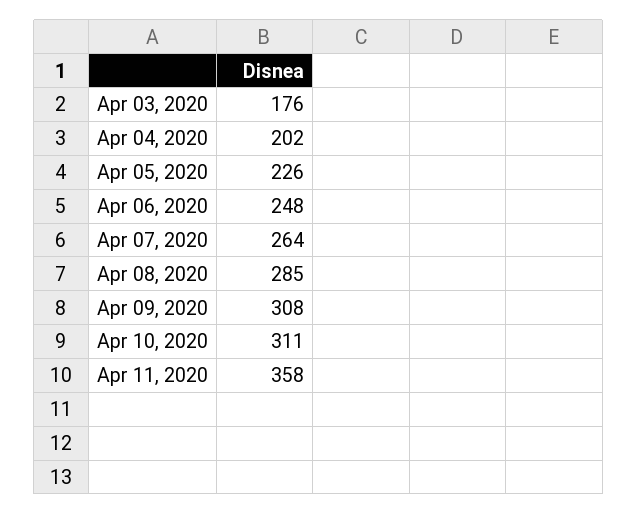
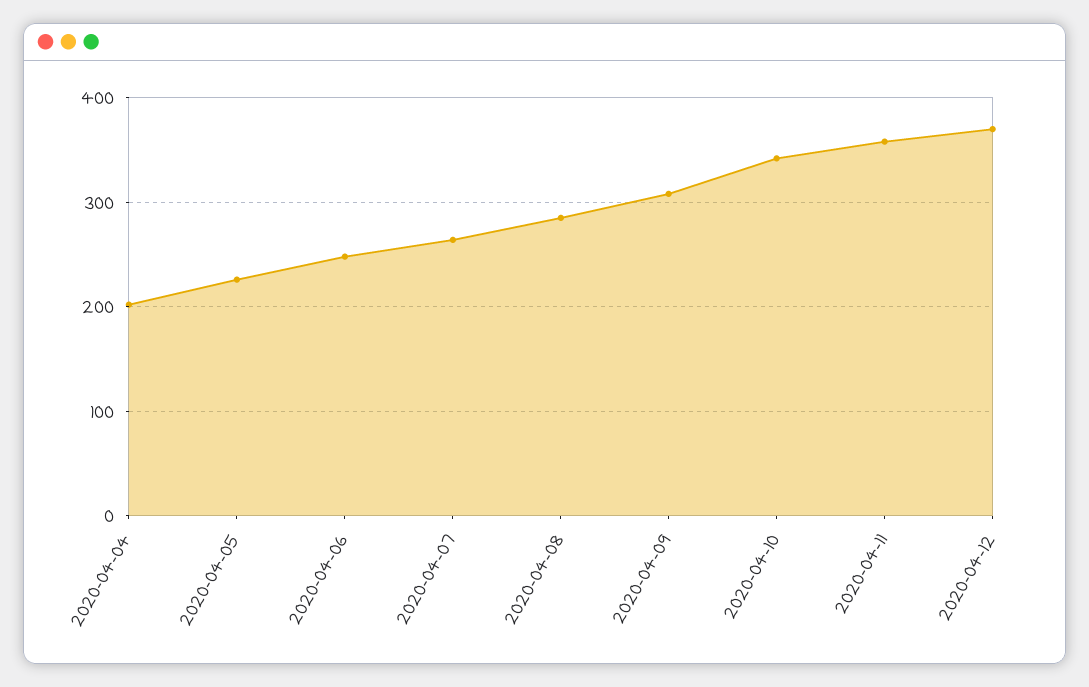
Apr 03, 2020: 176 -> none
Apr 10, 2020: 311 -> 340
2020-04-12: none -> 370

